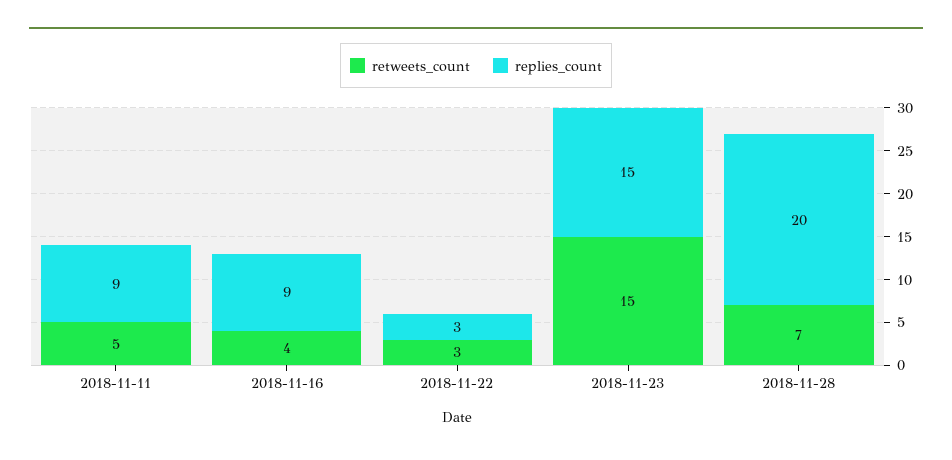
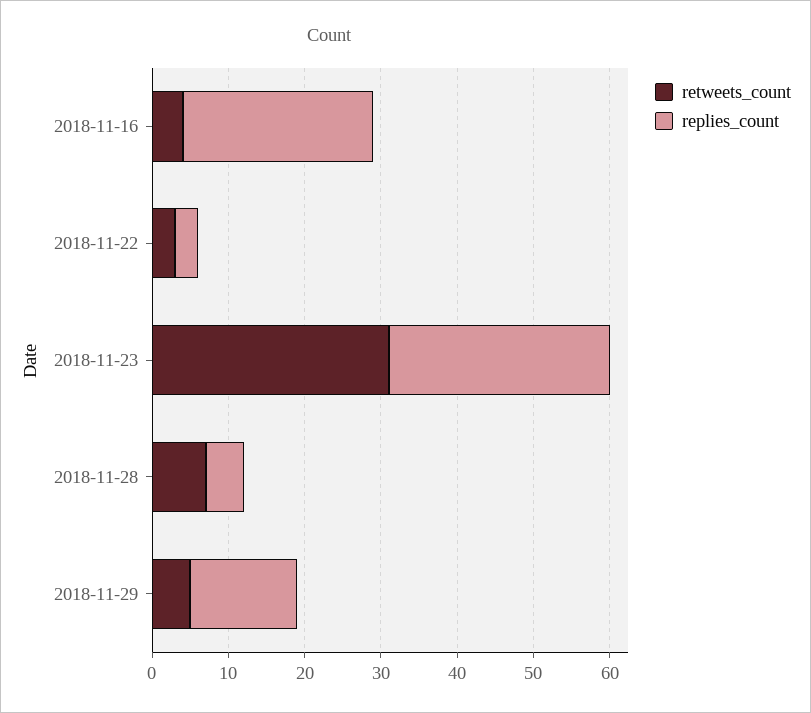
retweets_count, 2018-11-11: 5 -> none
replies_count, 2018-11-11: 9 -> none
replies_count, 2018-11-16: 9 -> 25
retweets_count, 2018-11-23: 15 -> 30
replies_count, 2018-11-23: 15 -> 30
replies_count, 2018-11-28: 20 -> 5
retweets_count, 2018-11-29: none -> 5
replies_count, 2018-11-29: none -> 15

